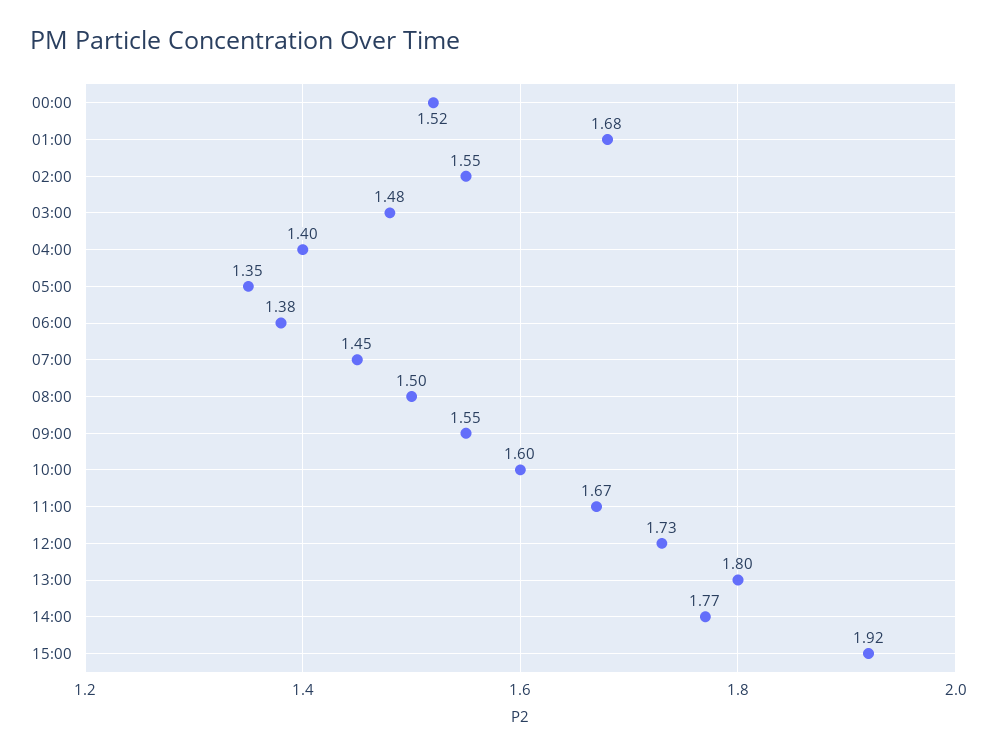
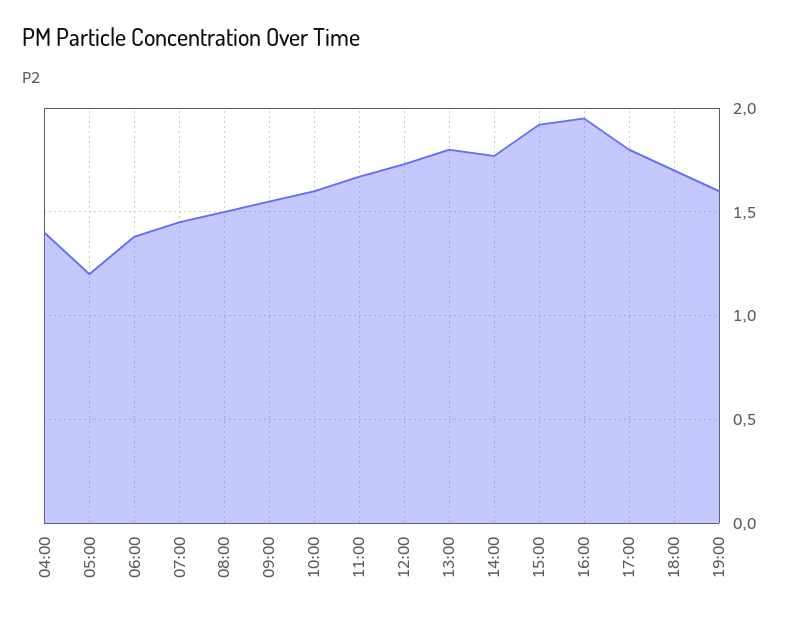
00:00: 1.52 -> none
01:00: 1.68 -> none
02:00: 1.55 -> none
03:00: 1.48 -> none
05:00: 1.35 -> 1.2
16:00: none -> 1.95
17:00: none -> 1.8
18:00: none -> 1.7
19:00: none -> 1.6

